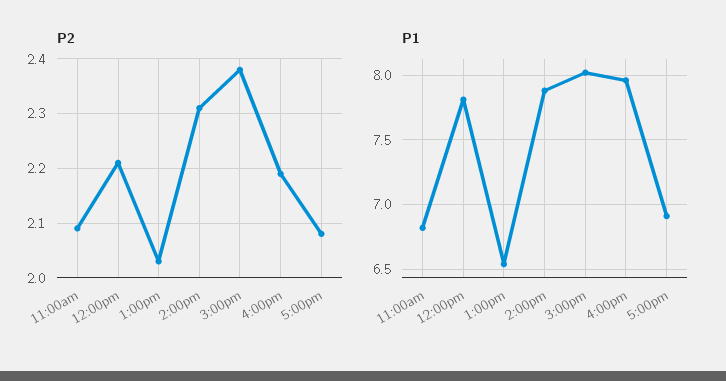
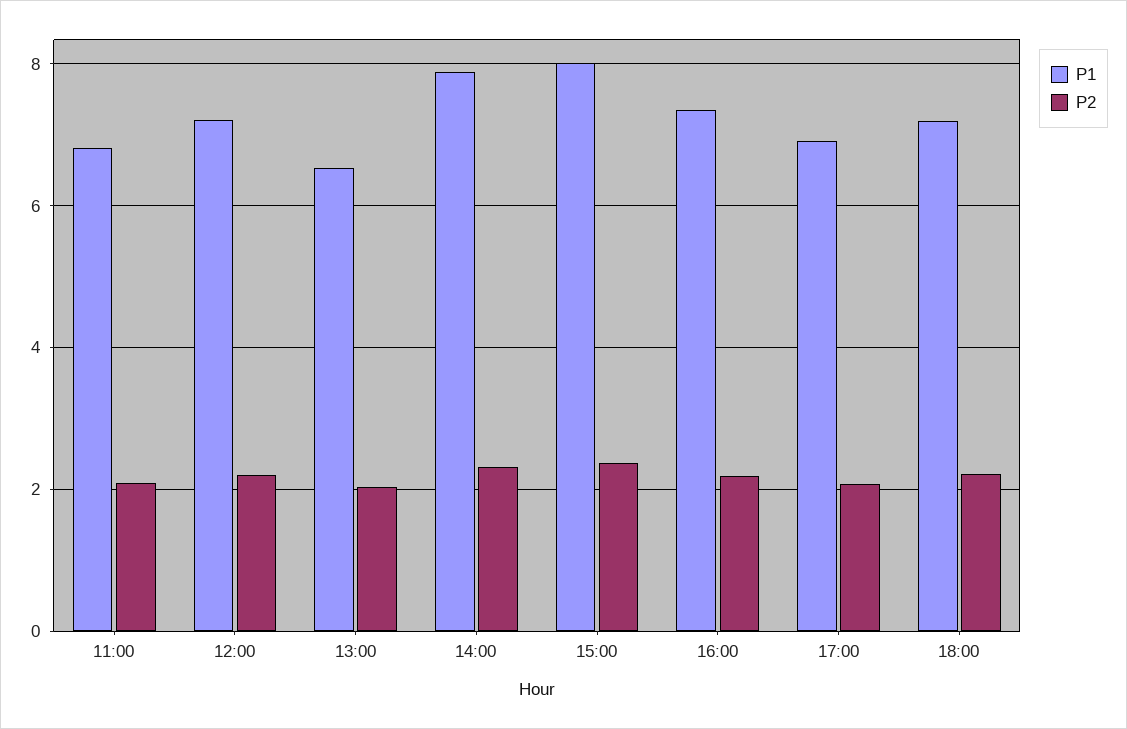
P1, 12:00pm: 7.8 -> 7.2
P1, 4:00pm: 7.95 -> 7.4
P1, 18:00: none -> 7.2
P2, 18:00: none -> 2.2

